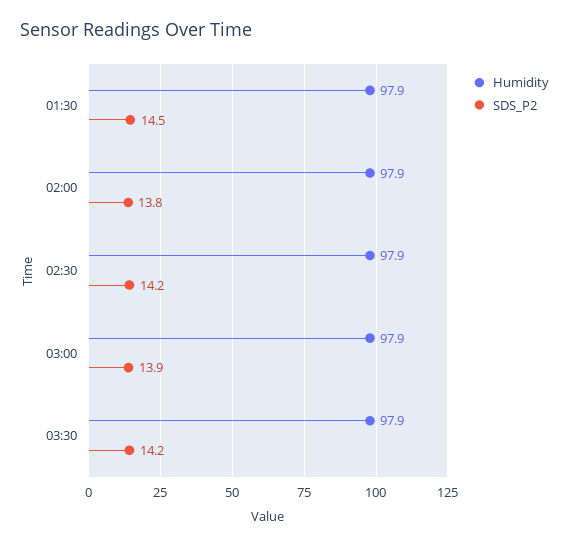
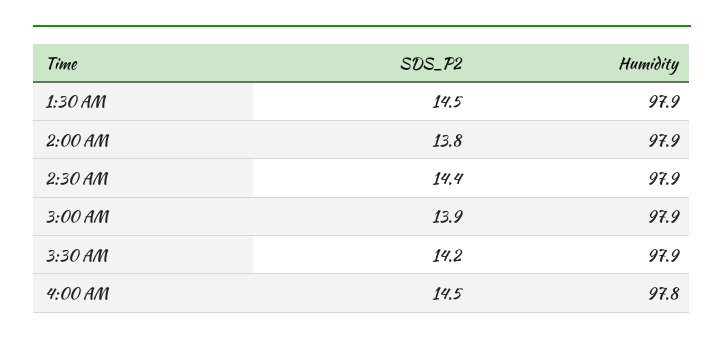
SDS_P2, 02:30: 14.2 -> 14.4
SDS_P2, 4:00 AM: none -> 14.5
Humidity, 4:00 AM: none -> 97.8

